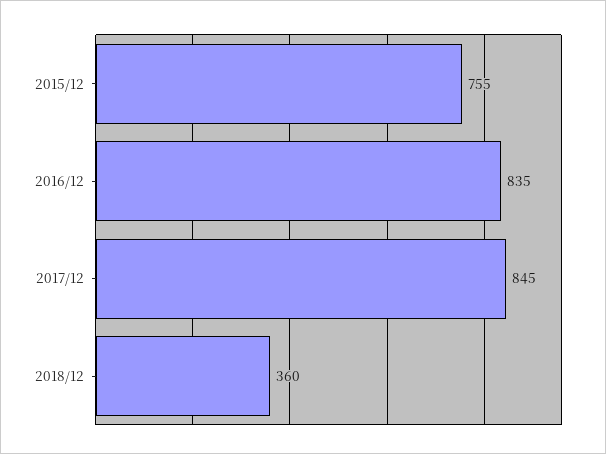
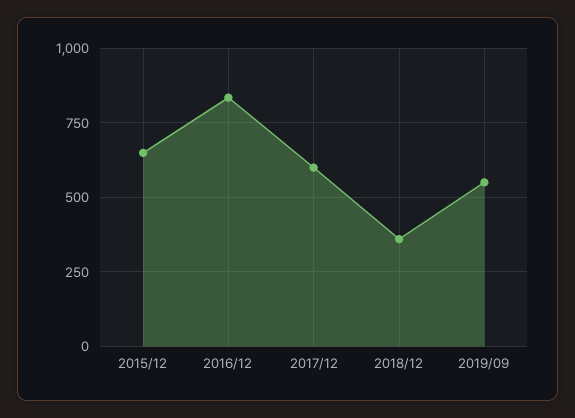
2015/12: 755 -> 650
2017/12: 845 -> 600
2019/09: none -> 550

